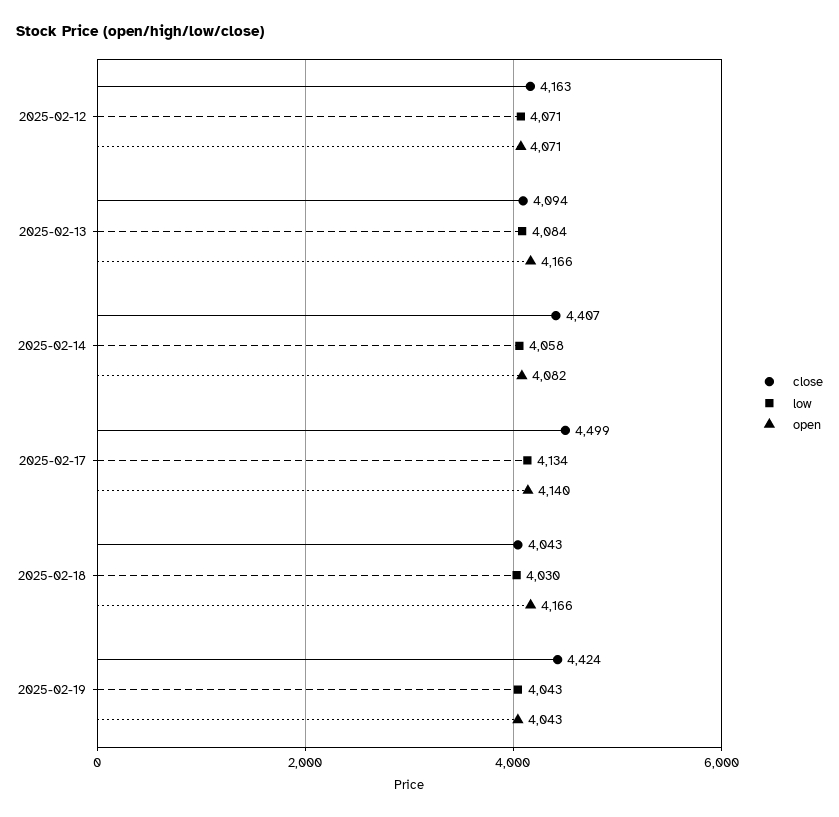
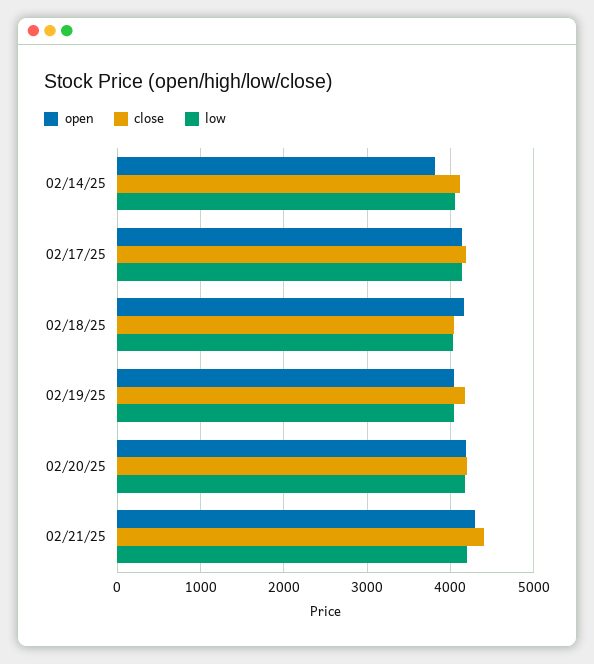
close, 2025-02-12: 4163 -> none
low, 2025-02-12: 4071 -> none
open, 2025-02-12: 4071 -> none
close, 2025-02-13: 4094 -> none
low, 2025-02-13: 4084 -> none
open, 2025-02-13: 4166 -> none
close, 2025-02-14: 4407 -> 4100
open, 2025-02-14: 4082 -> 3800
close, 2025-02-17: 4499 -> 4200
close, 2025-02-19: 4424 -> 4200
open, 02/20/25: none -> 4200
close, 02/20/25: none -> 4200
low, 02/20/25: none -> 4200
open, 02/21/25: none -> 4300
close, 02/21/25: none -> 4400
low, 02/21/25: none -> 4200

